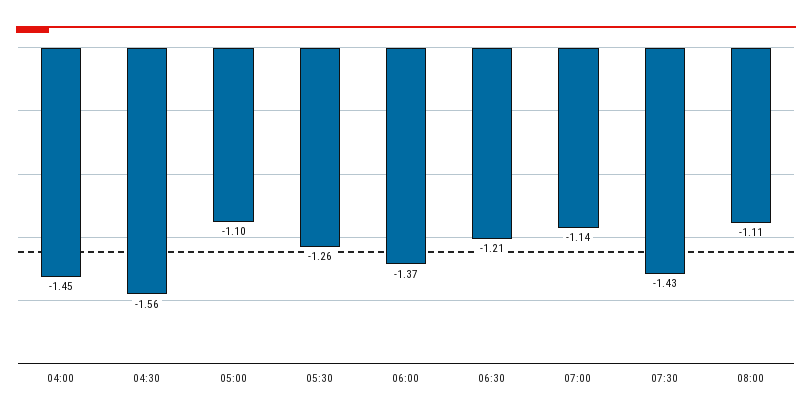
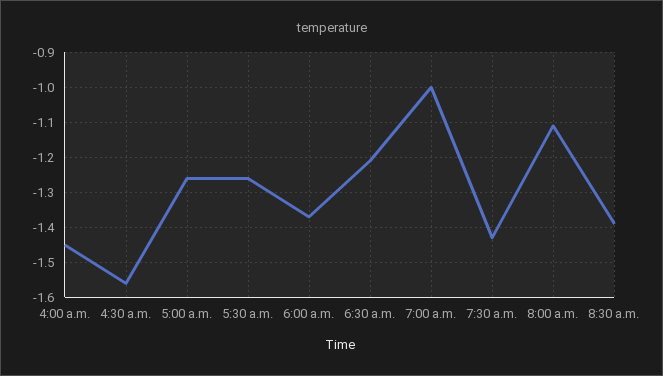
05:00: -1.1 -> -1.25
07:00: -1.14 -> -1
8:30 a.m.: none -> -1.4

